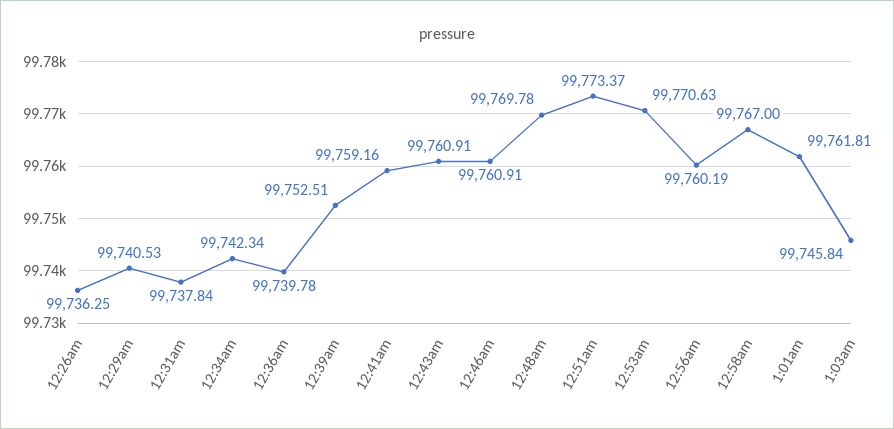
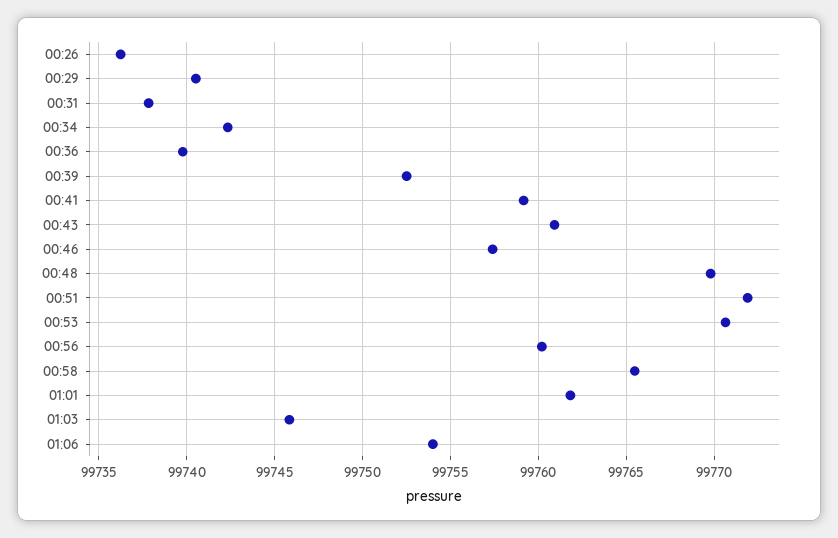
12:46am: 99760.91 -> 99757.5
12:51am: 99773.37 -> 99772
12:58am: 99767 -> 99765.5
01:06: none -> 99754

